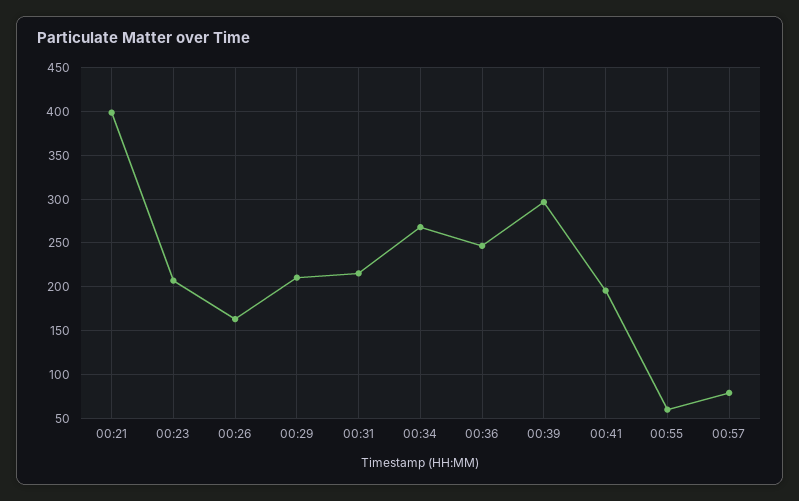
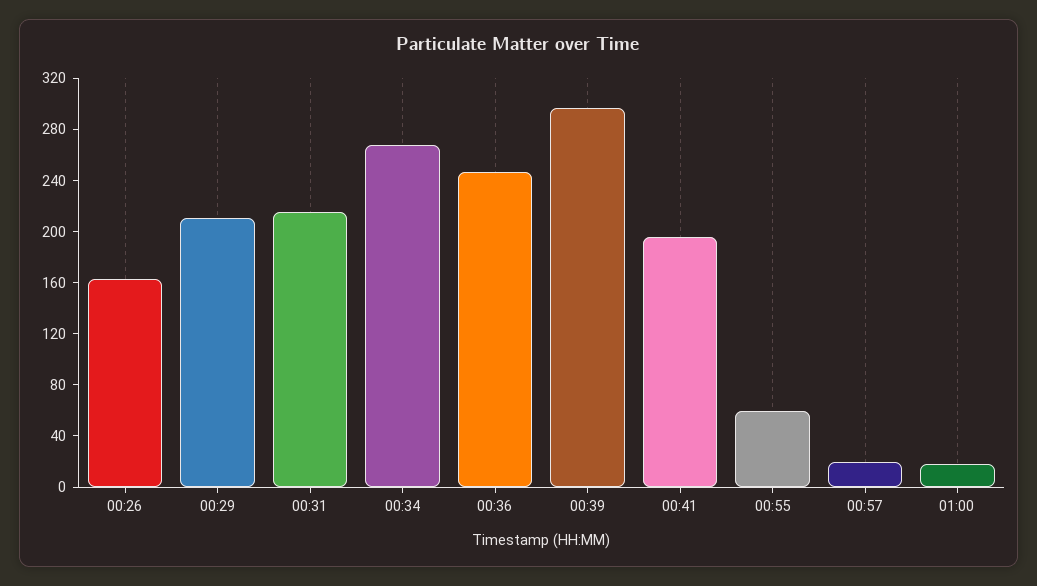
00:21: 400 -> none
00:23: 210 -> none
00:57: 80 -> 20
01:00: none -> 20

